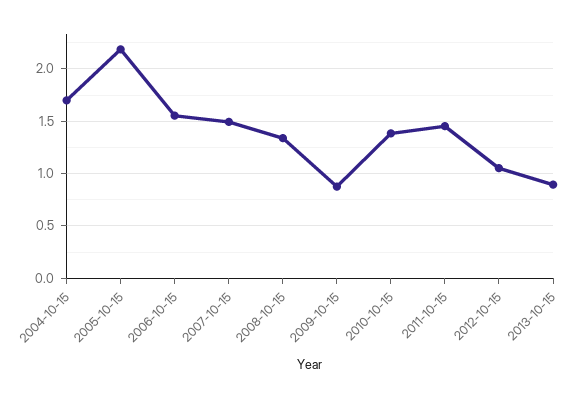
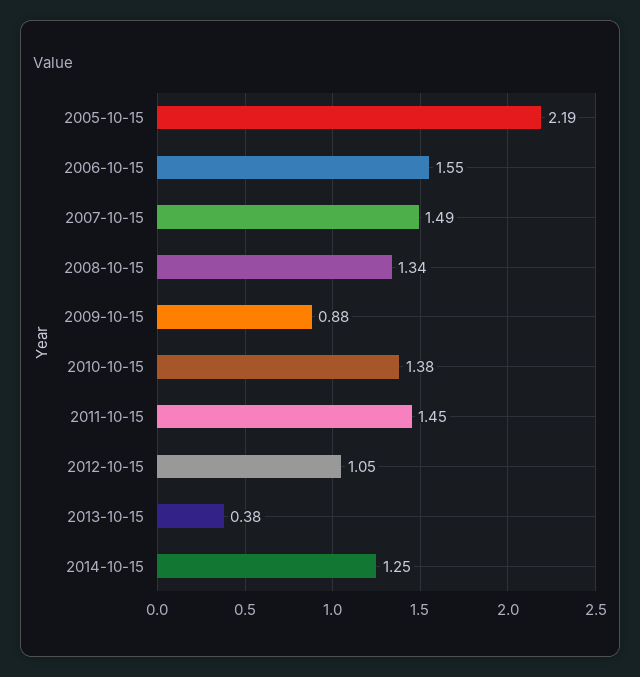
2004-10-15: 1.7 -> none
2013-10-15: 0.9 -> 0.38
2014-10-15: none -> 1.25

